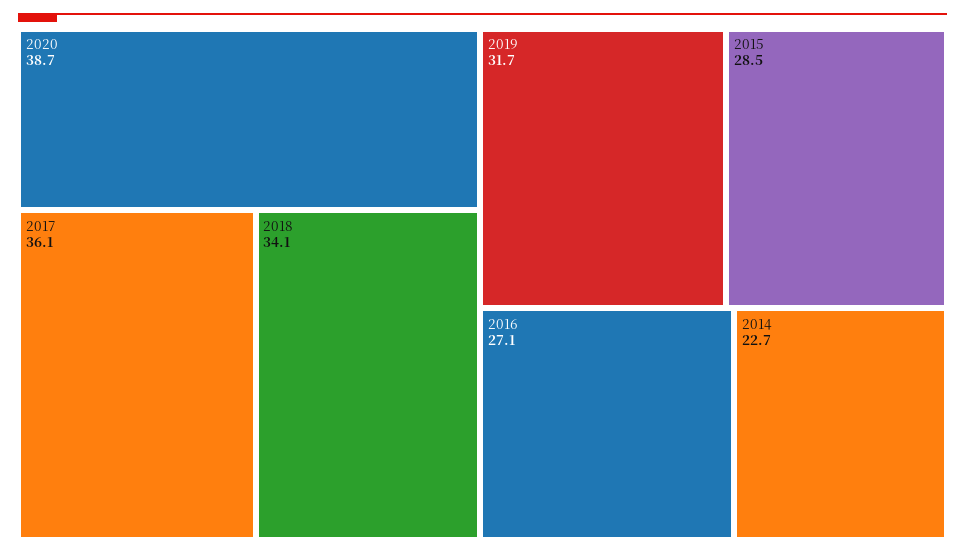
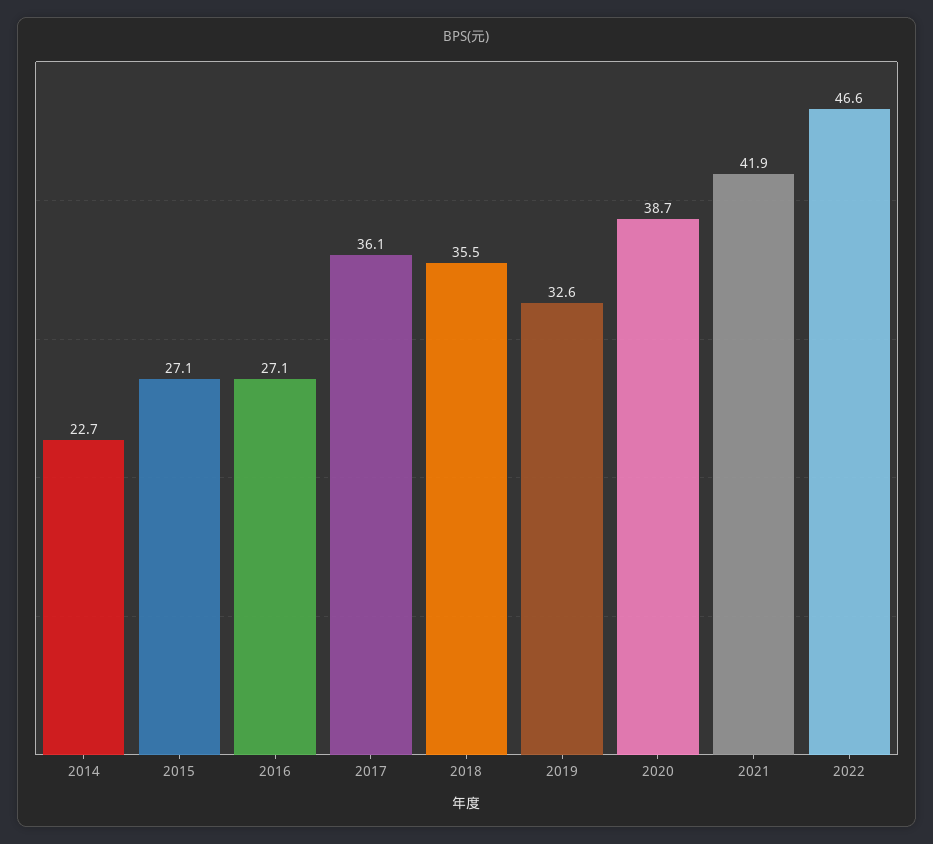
2018: 34.1 -> 35.5
2019: 31.7 -> 32.6
2015: 28.5 -> 27.1
2021: none -> 41.9
2022: none -> 46.6

